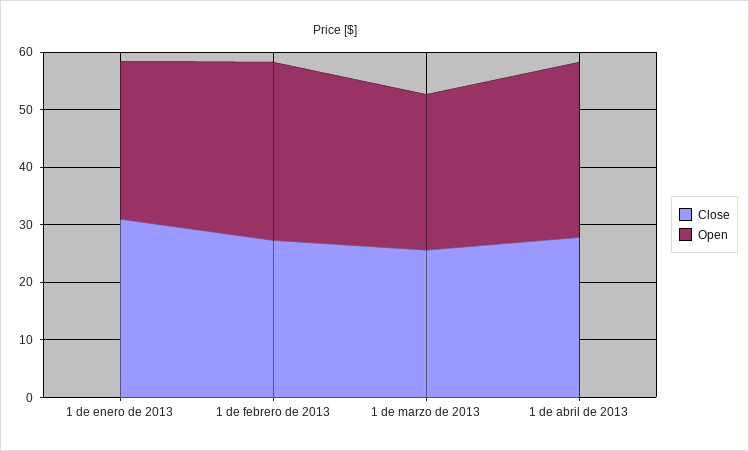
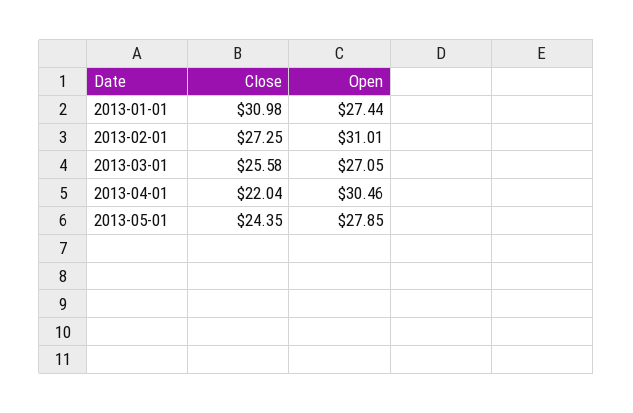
Close, 1 de abril de 2013: 28 -> 22.04
Close, 2013-05-01: none -> 24.35
Open, 2013-05-01: none -> 27.85

